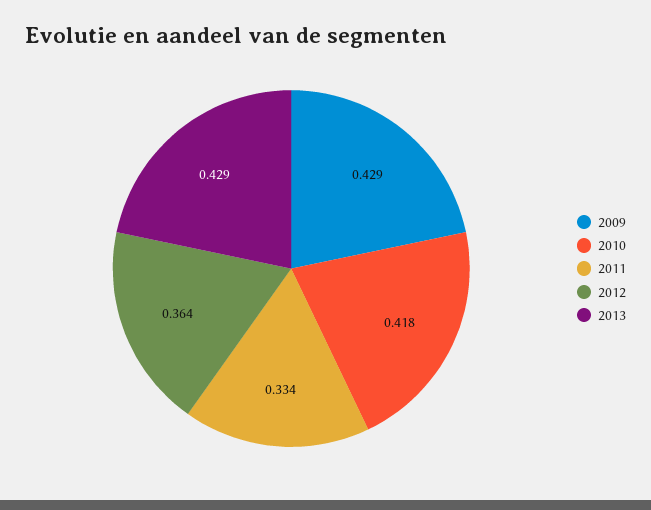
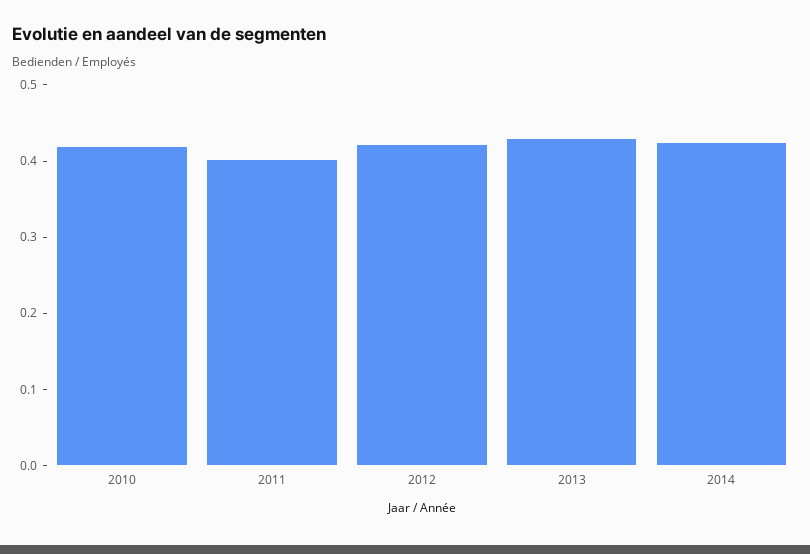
2009: 0.429 -> none
2011: 0.334 -> 0.4
2012: 0.364 -> 0.42
2014: none -> 0.42

